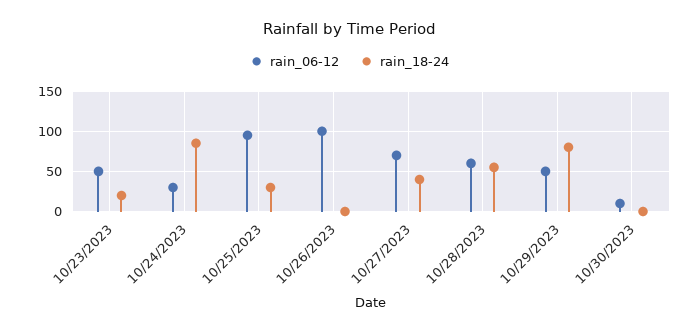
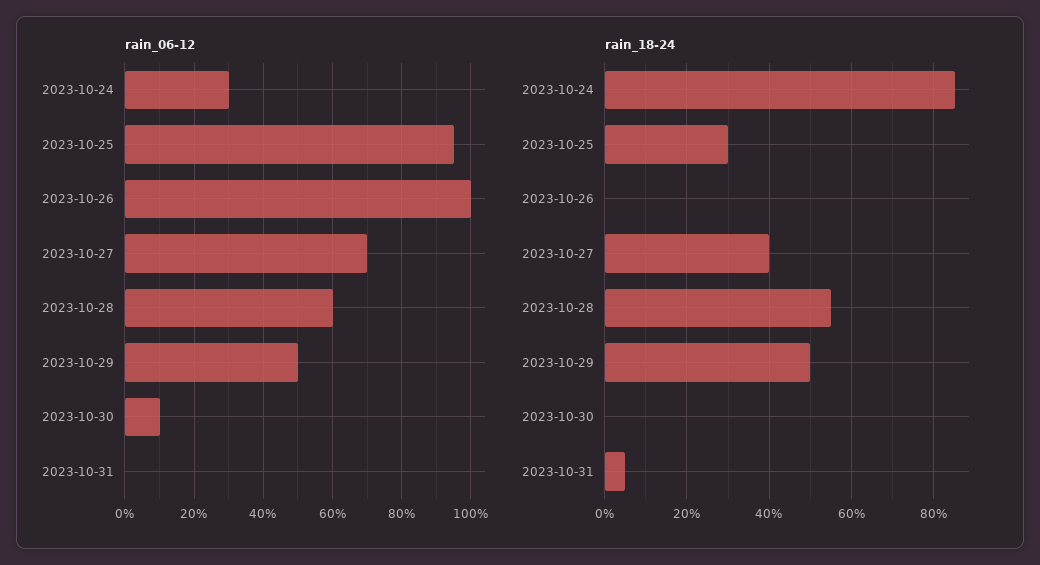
rain_06-12, 10/23/2023: 50 -> none
rain_18-24, 10/23/2023: 20 -> none
rain_18-24, 10/29/2023: 80 -> 50
rain_06-12, 2023-10-31: none -> 0
rain_18-24, 2023-10-31: none -> 5

